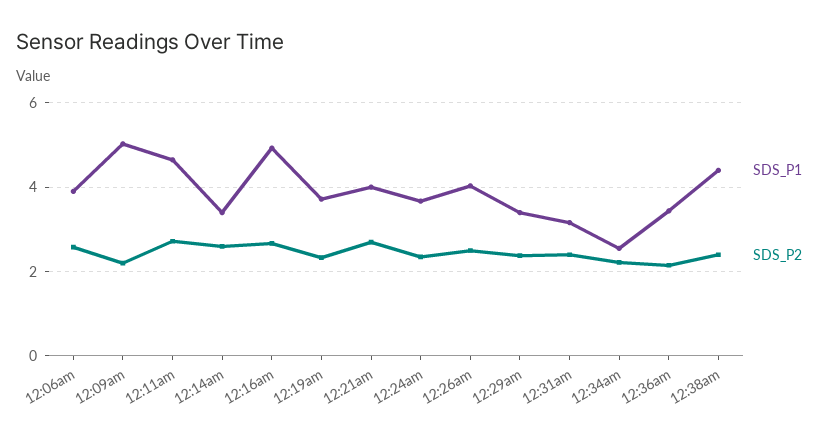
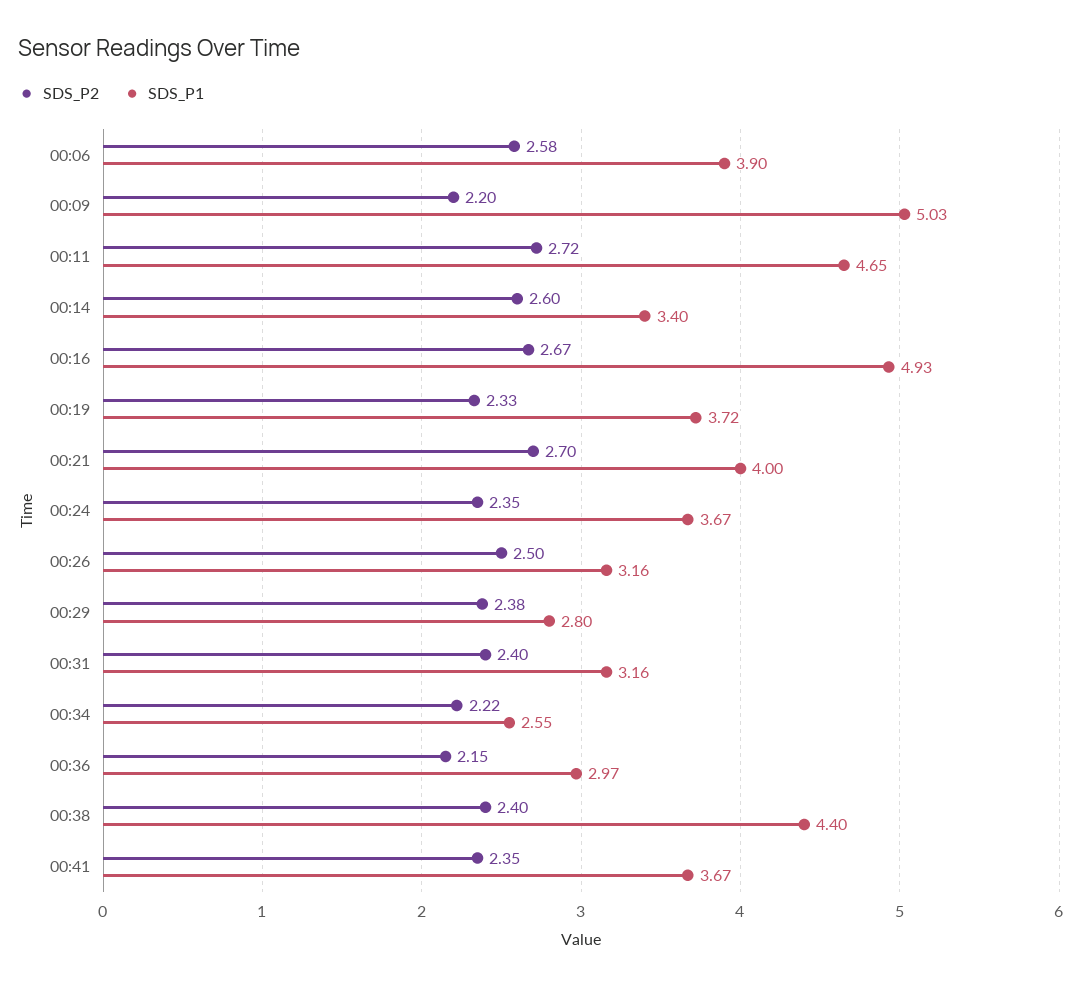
SDS_P1, 12:26am: 4 -> 3.16
SDS_P1, 12:29am: 3.4 -> 2.8
SDS_P1, 12:36am: 3.4 -> 2.97
SDS_P2, 00:41: none -> 2.35
SDS_P1, 00:41: none -> 3.67

